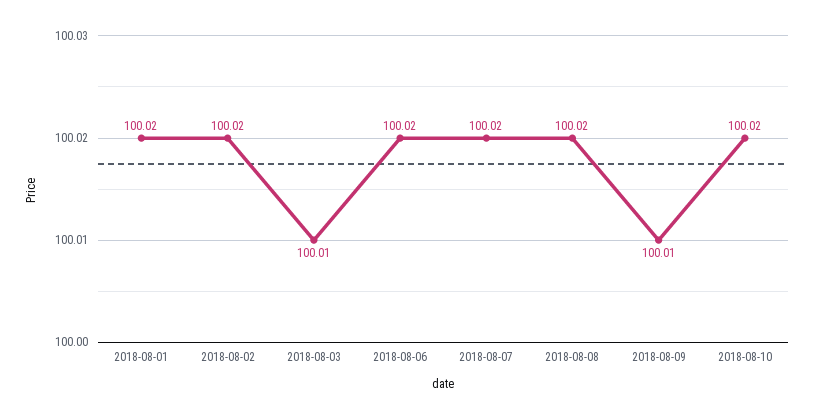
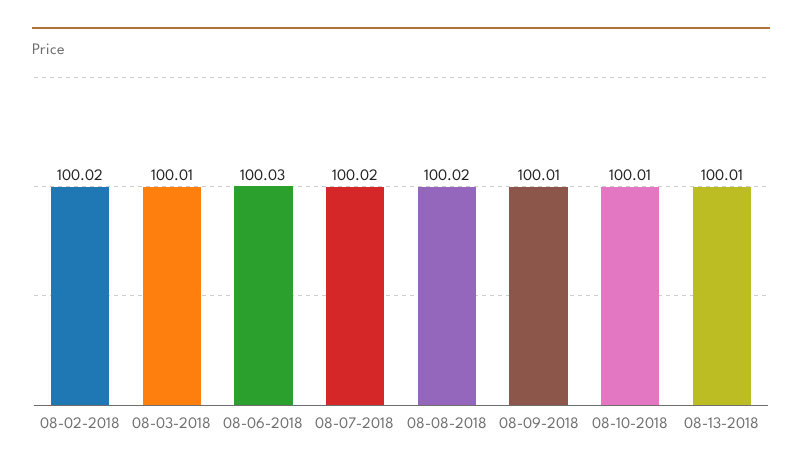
2018-08-01: 100.02 -> none
2018-08-06: 100.02 -> 100.03
2018-08-10: 100.02 -> 100.01
08-13-2018: none -> 100.01

